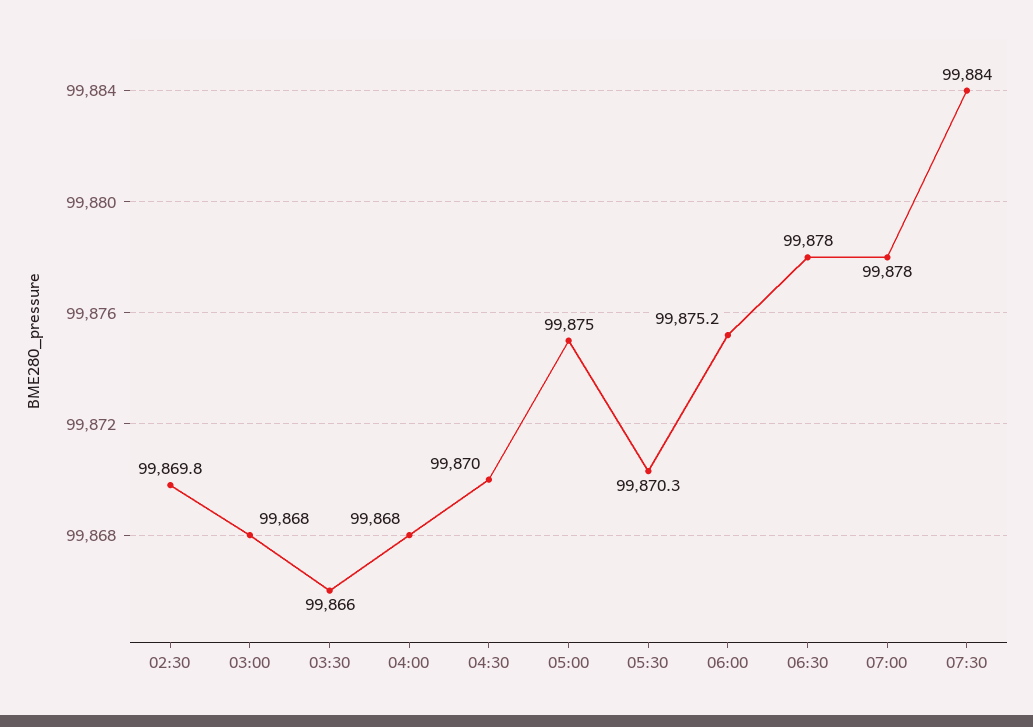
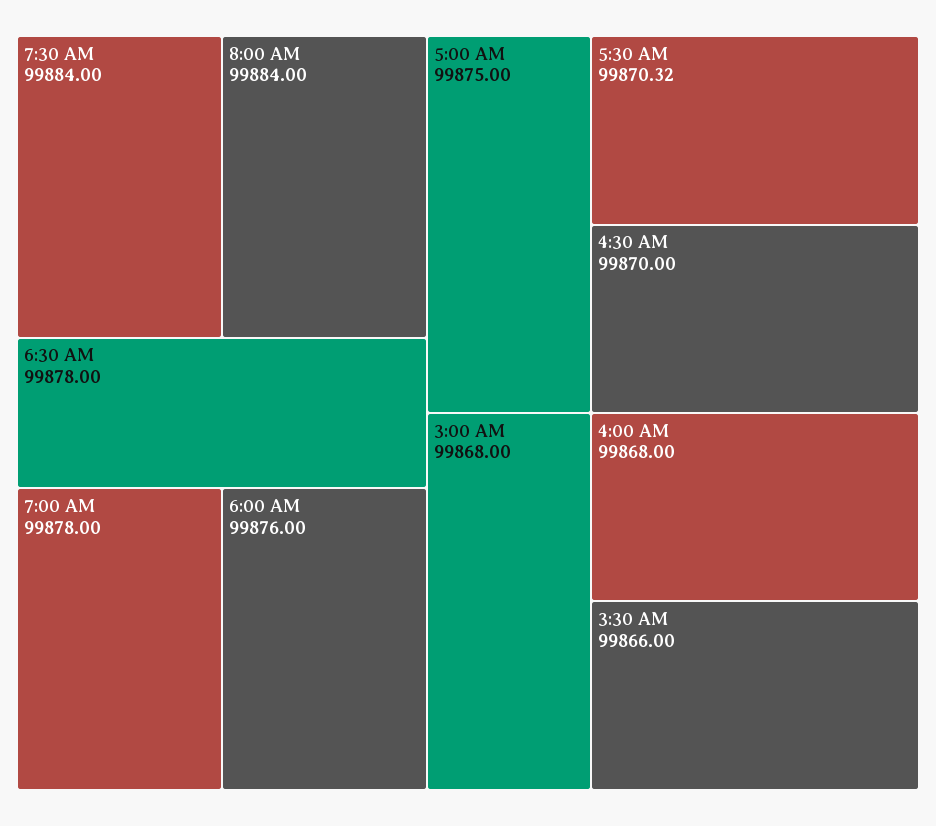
02:30: 99869.8 -> none
06:00: 99875.2 -> 99876
8:00 AM: none -> 99884

